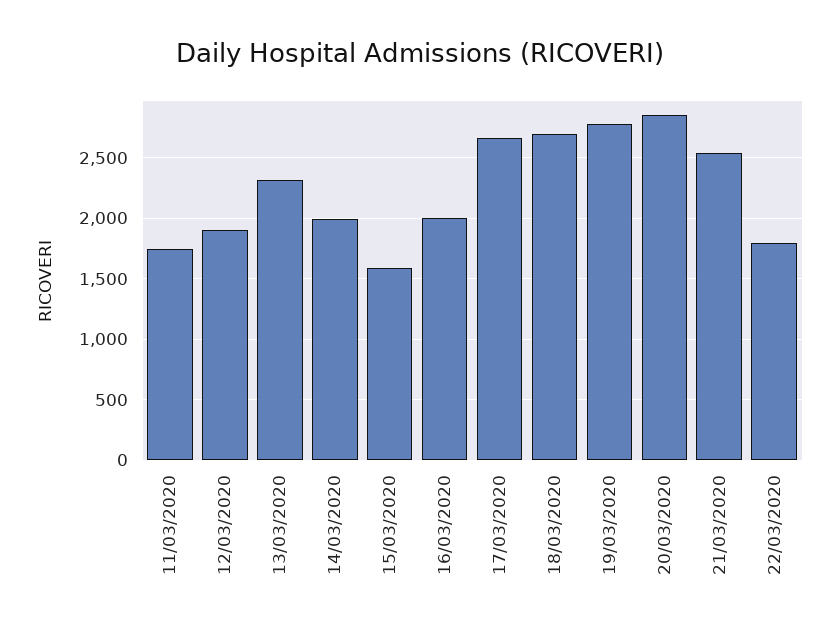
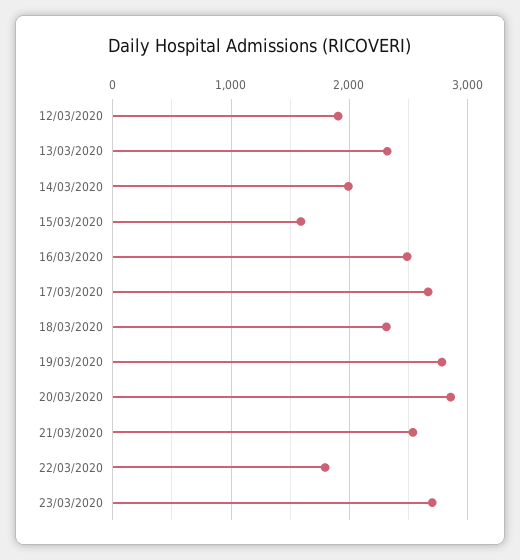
11/03/2020: 1750 -> none
16/03/2020: 2000 -> 2500
18/03/2020: 2700 -> 2300
23/03/2020: none -> 2700

